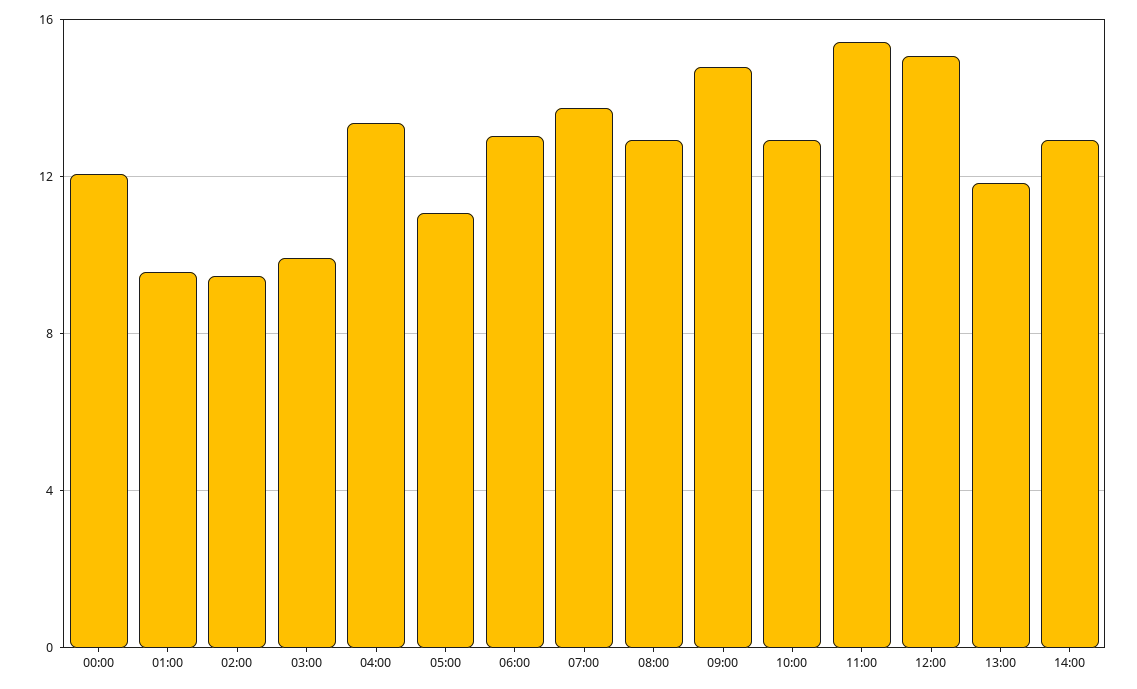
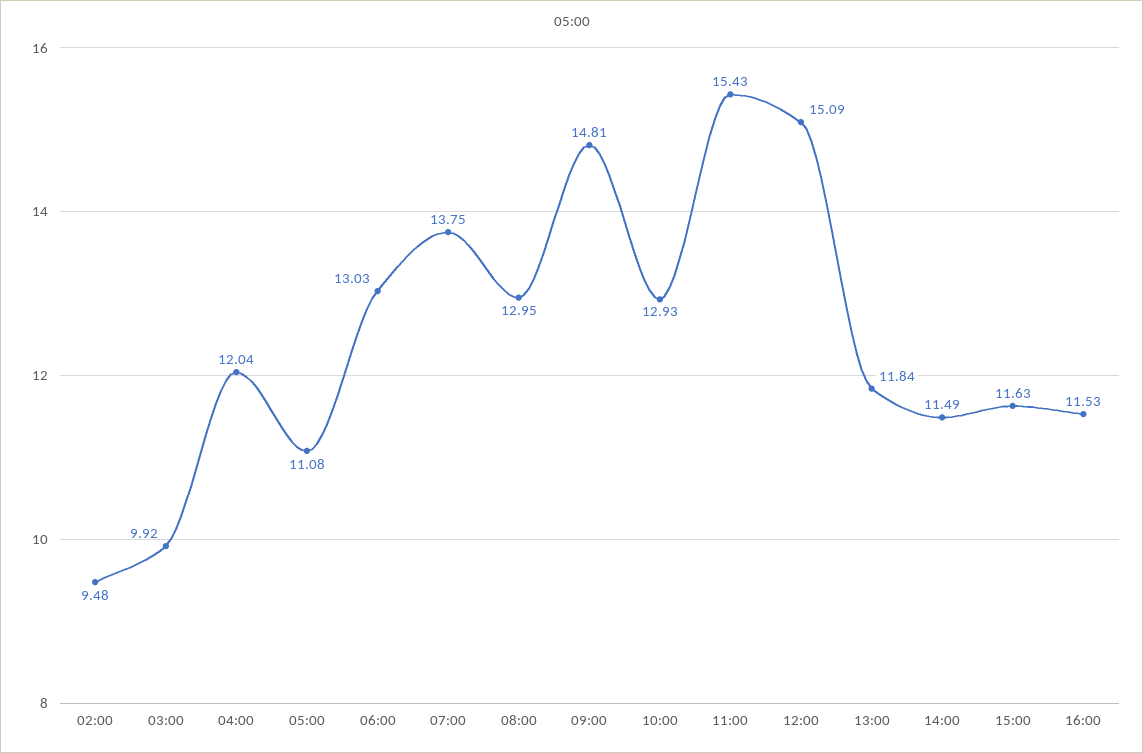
00:00: 12 -> none
01:00: 9.5 -> none
04:00: 13.5 -> 12.04
14:00: 13 -> 11.49
15:00: none -> 11.63
16:00: none -> 11.53

